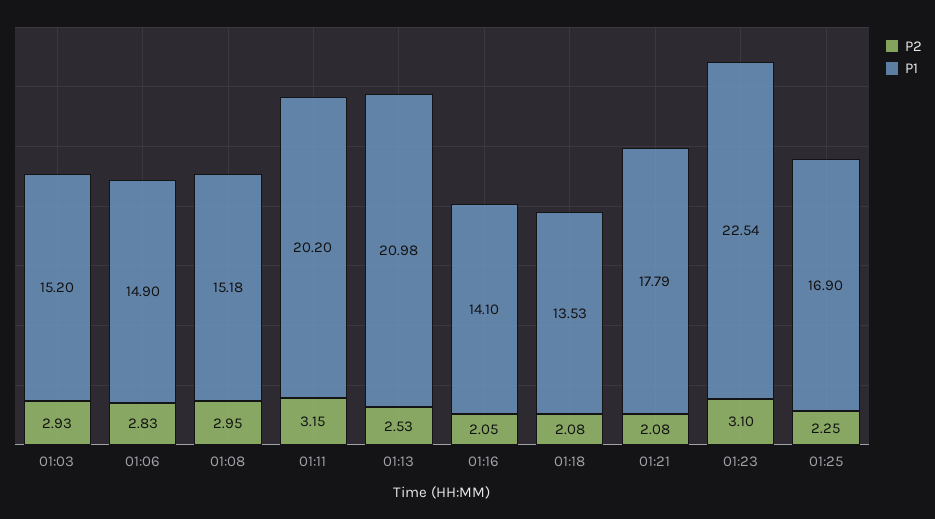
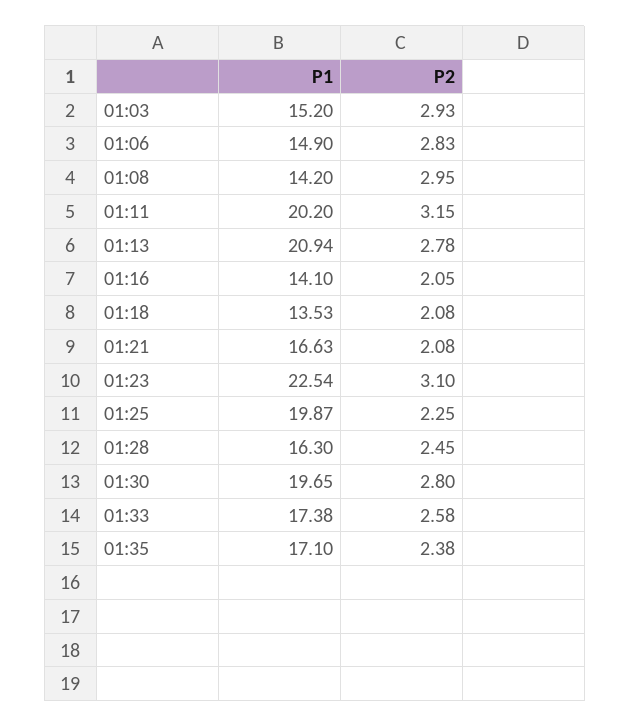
P1, 01:08: 15.18 -> 14.2
P2, 01:13: 2.53 -> 2.78
P1, 01:13: 20.98 -> 20.94
P1, 01:21: 17.79 -> 16.63
P1, 01:25: 16.9 -> 19.87
P1, 01:28: none -> 16.3
P2, 01:28: none -> 2.45
P1, 01:30: none -> 19.65
P2, 01:30: none -> 2.8
P1, 01:33: none -> 17.38
P2, 01:33: none -> 2.58
P1, 01:35: none -> 17.1
P2, 01:35: none -> 2.38

